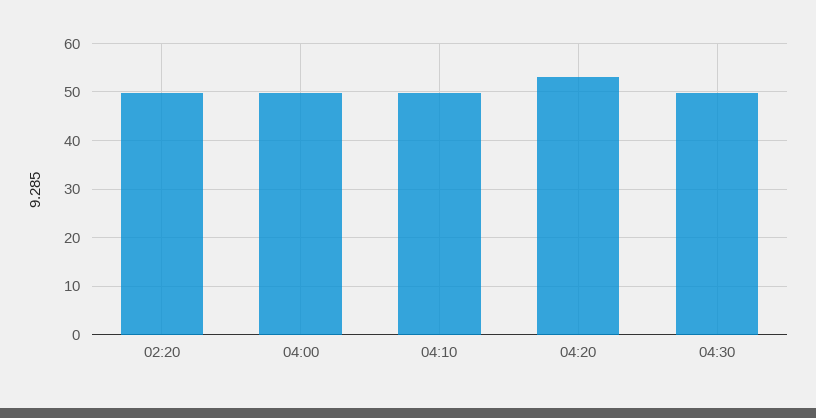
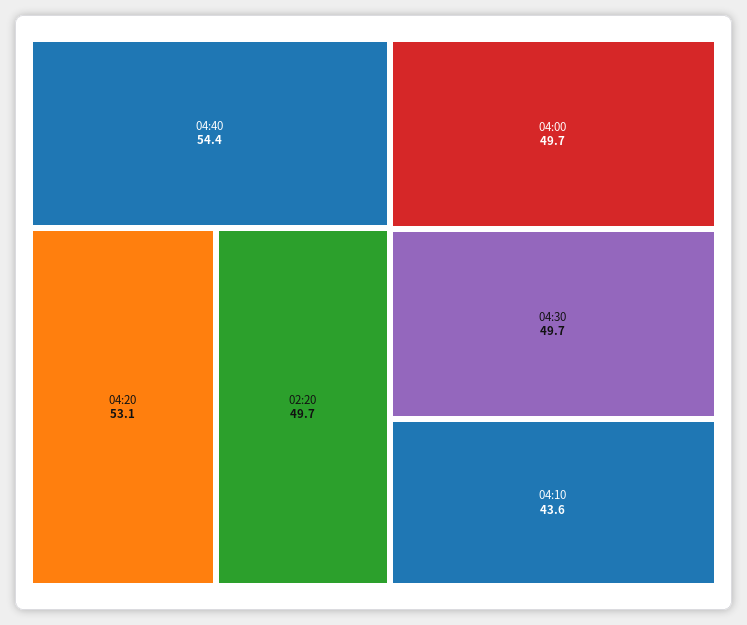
04:10: 50 -> 43.6
04:40: none -> 54.4

